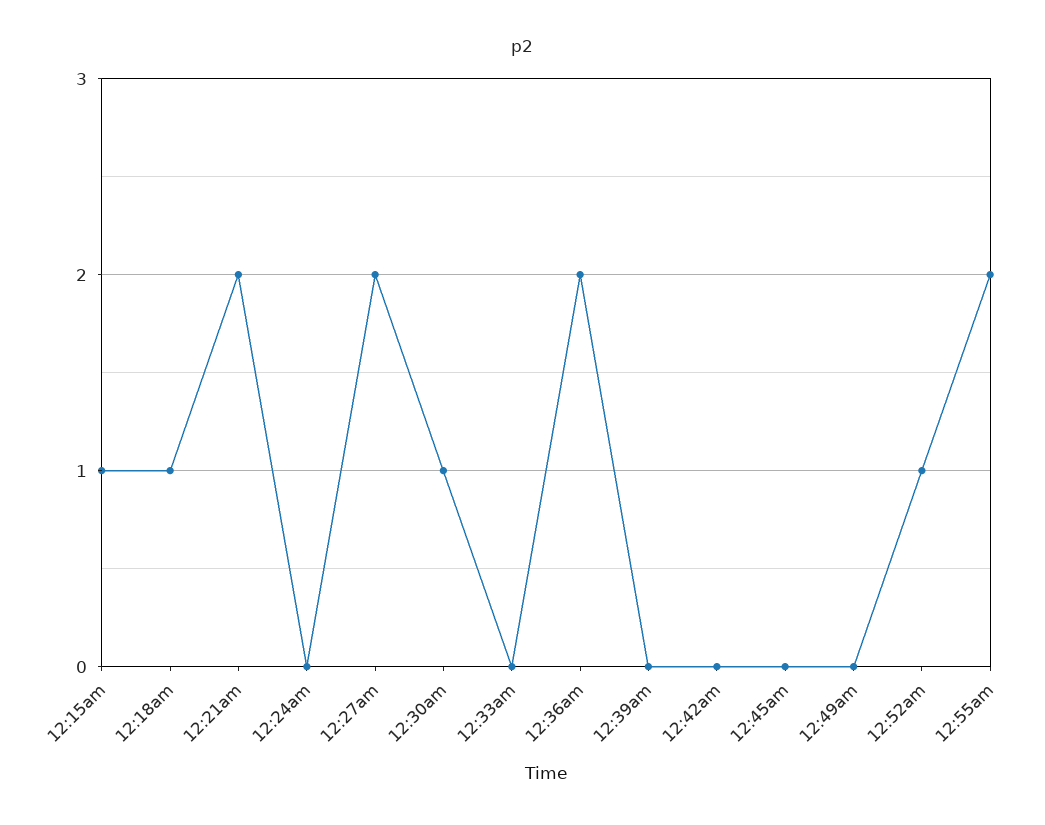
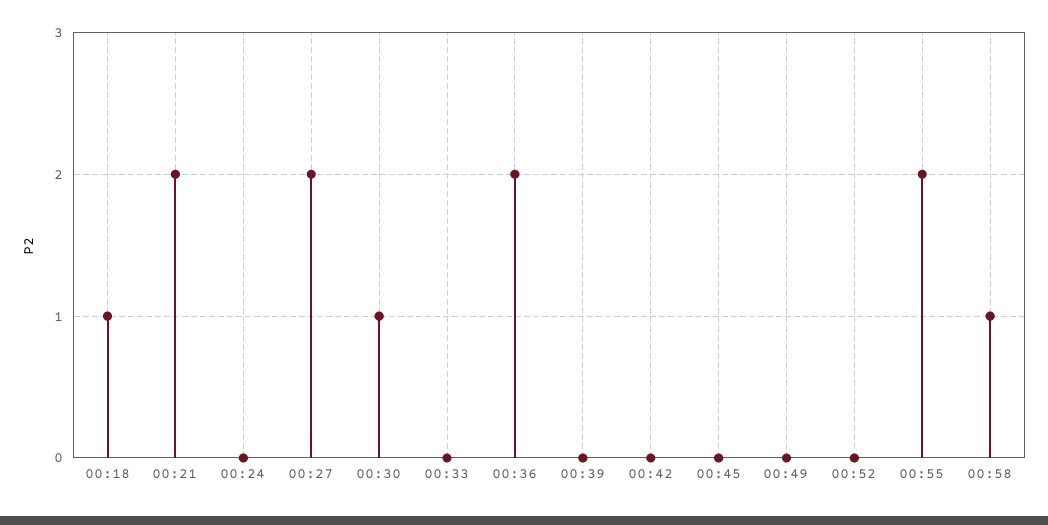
12:15am: 1 -> none
12:52am: 1 -> 0
00:58: none -> 1

